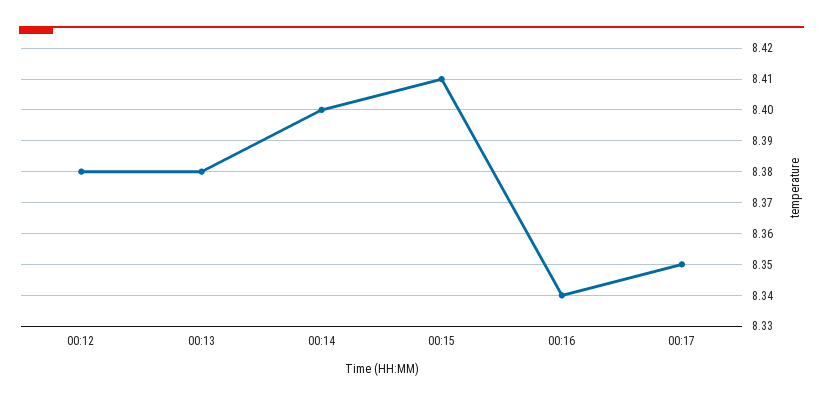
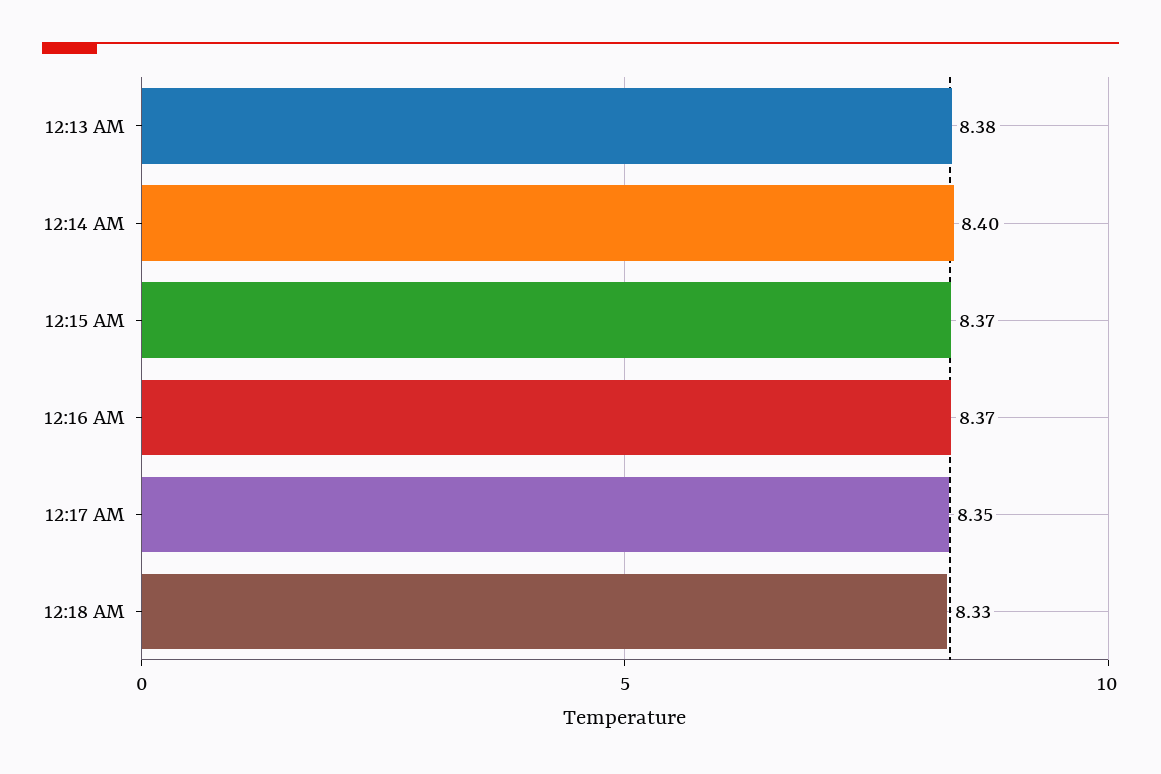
00:12: 8.38 -> none
00:15: 8.41 -> 8.37
00:16: 8.34 -> 8.37
12:18 AM: none -> 8.33

